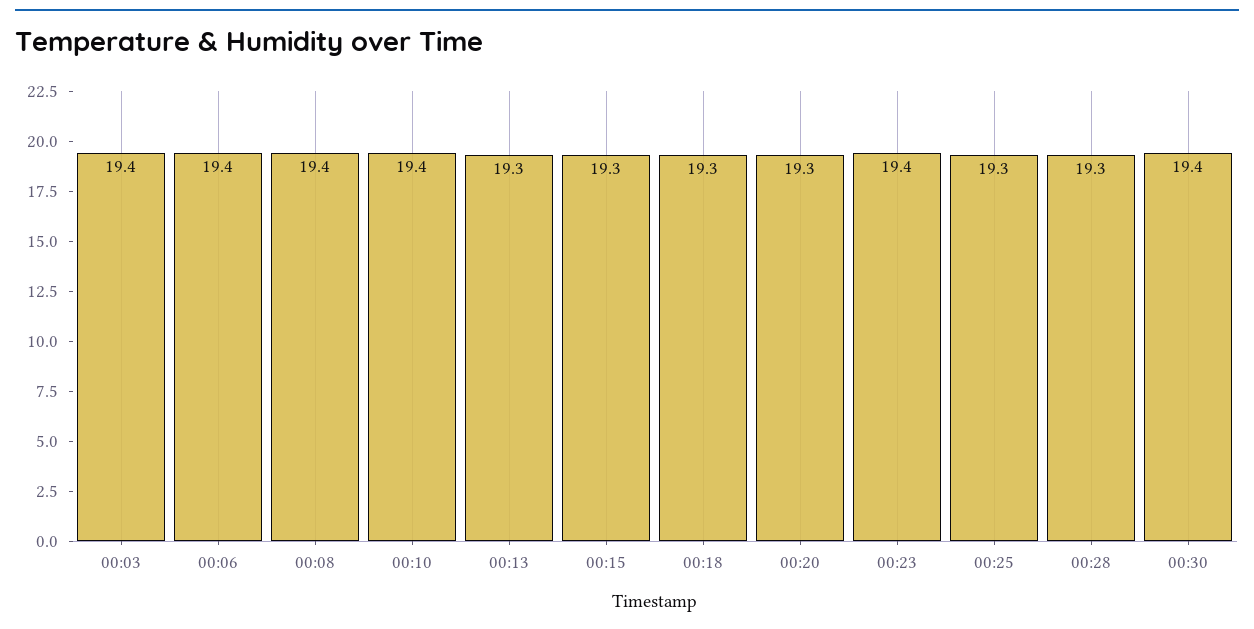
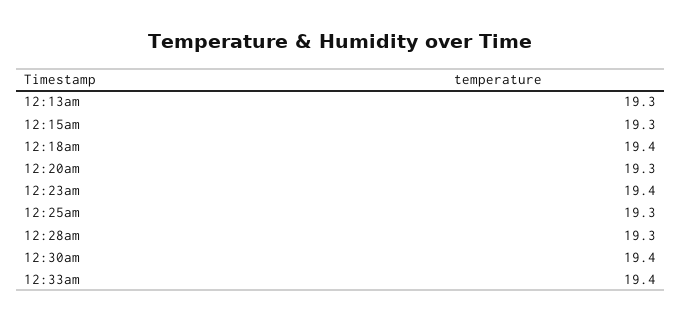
00:03: 19.4 -> none
00:06: 19.4 -> none
00:08: 19.4 -> none
00:10: 19.4 -> none
00:18: 19.3 -> 19.4
12:33am: none -> 19.4

